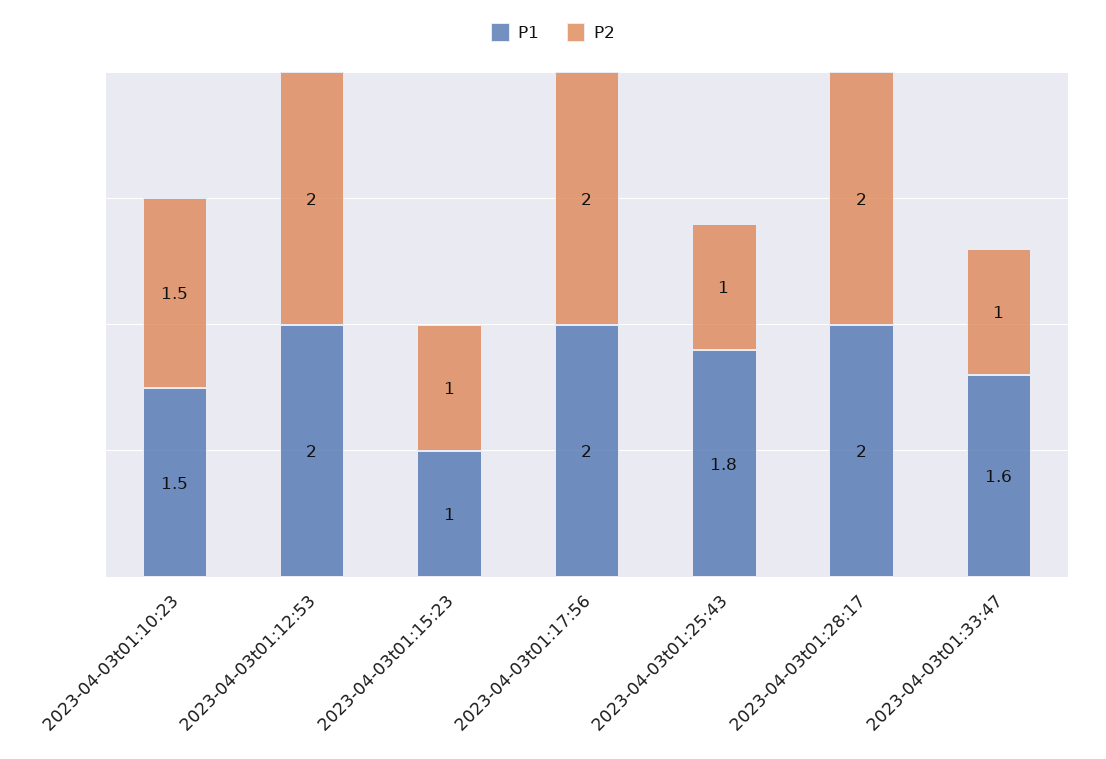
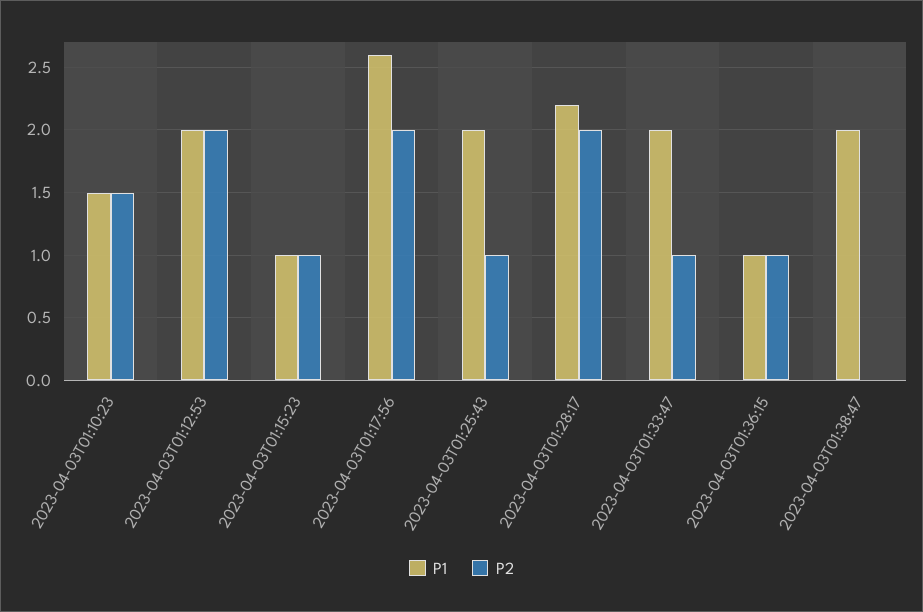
P1, 2023-04-03t01:17:56: 2 -> 2.6
P1, 2023-04-03t01:25:43: 1.8 -> 2
P1, 2023-04-03t01:28:17: 2 -> 2.2
P1, 2023-04-03t01:33:47: 1.6 -> 2
P1, 2023-04-03T01:36:15: none -> 1
P2, 2023-04-03T01:36:15: none -> 1
P1, 2023-04-03T01:38:47: none -> 2
P2, 2023-04-03T01:38:47: none -> 0

